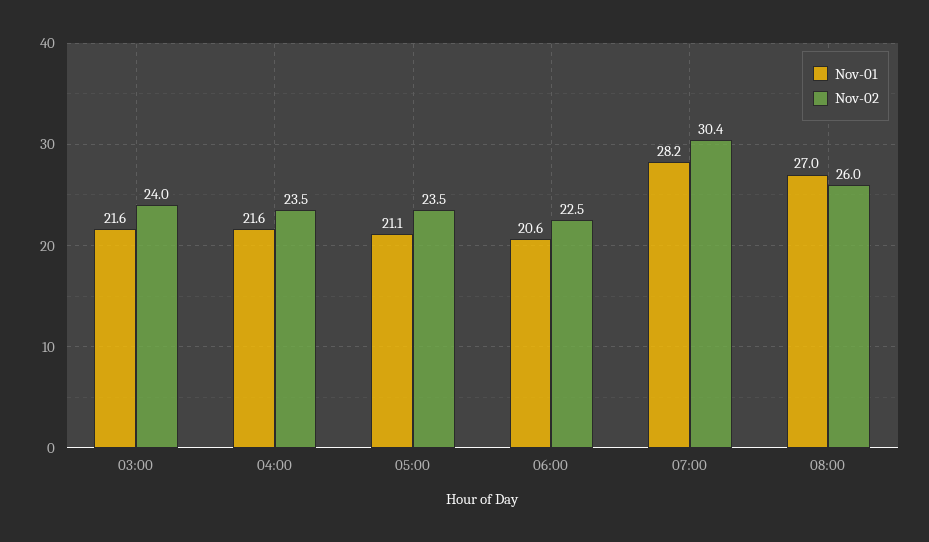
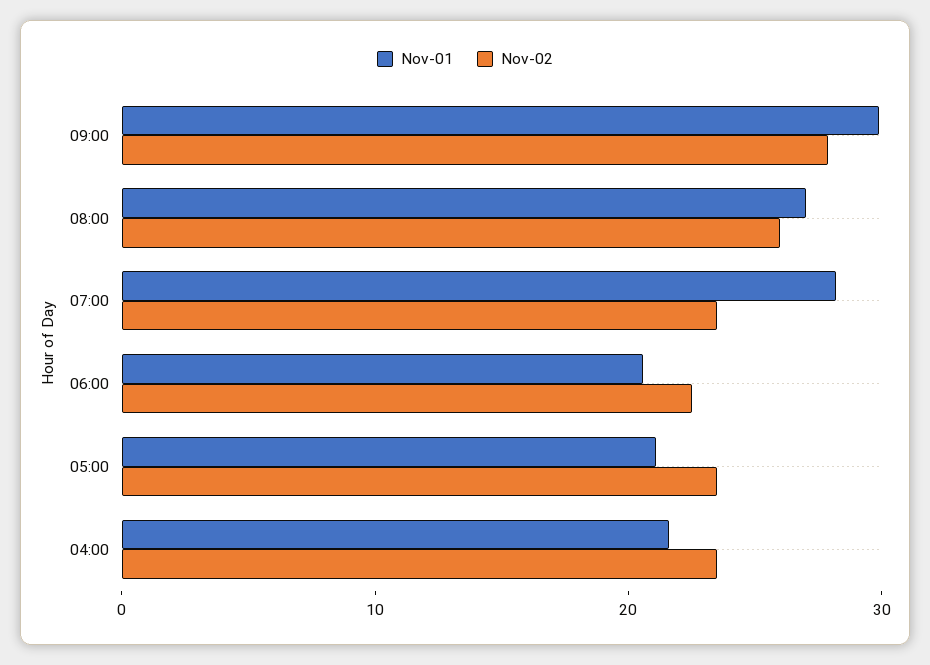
Nov-01, 03:00: 21.6 -> none
Nov-02, 03:00: 24 -> none
Nov-02, 07:00: 30.4 -> 24
Nov-01, 09:00: none -> 30
Nov-02, 09:00: none -> 28

